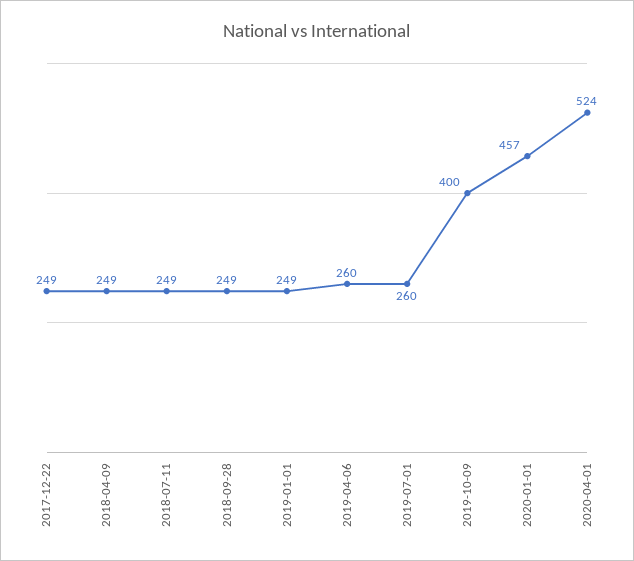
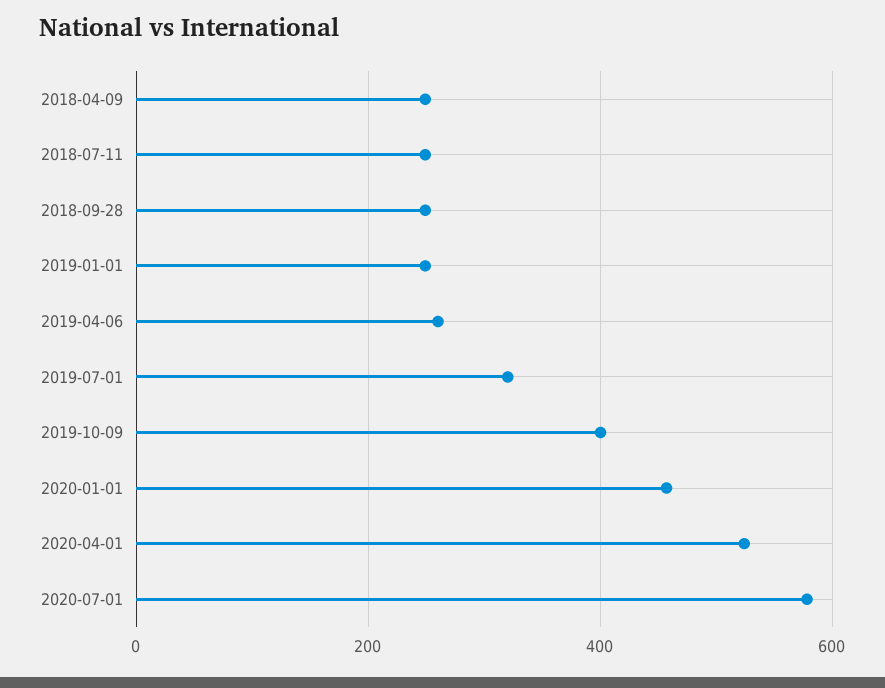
2017-12-22: 249 -> none
2019-07-01: 260 -> 320
2020-07-01: none -> 580

